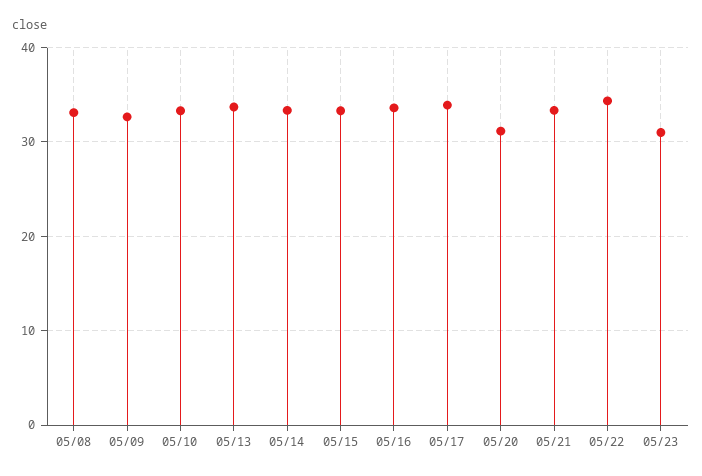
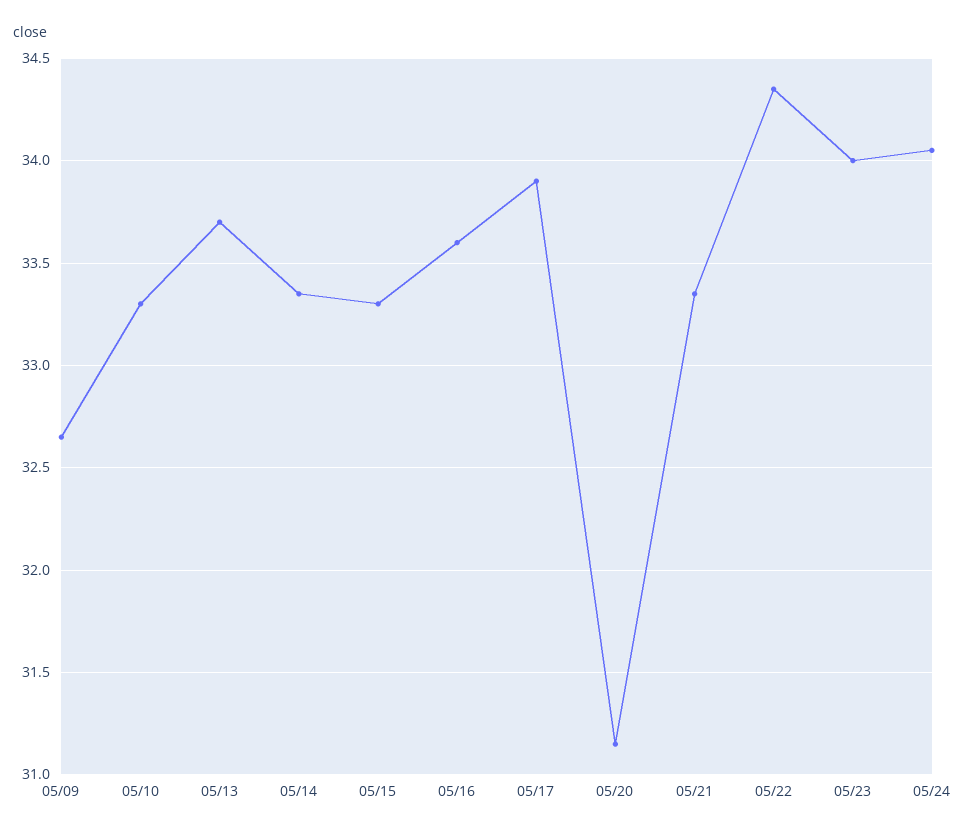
05/08: 33 -> none
05/23: 31 -> 34
05/24: none -> 34.05

